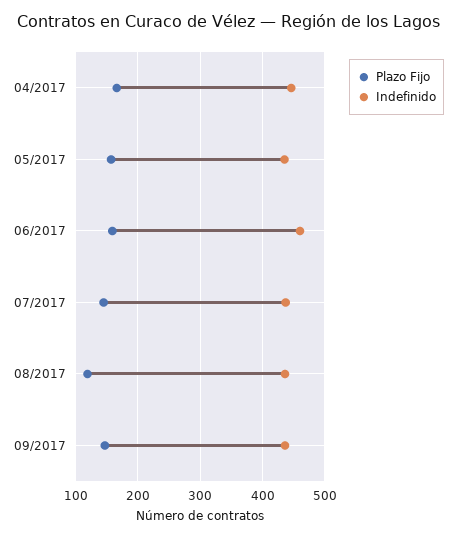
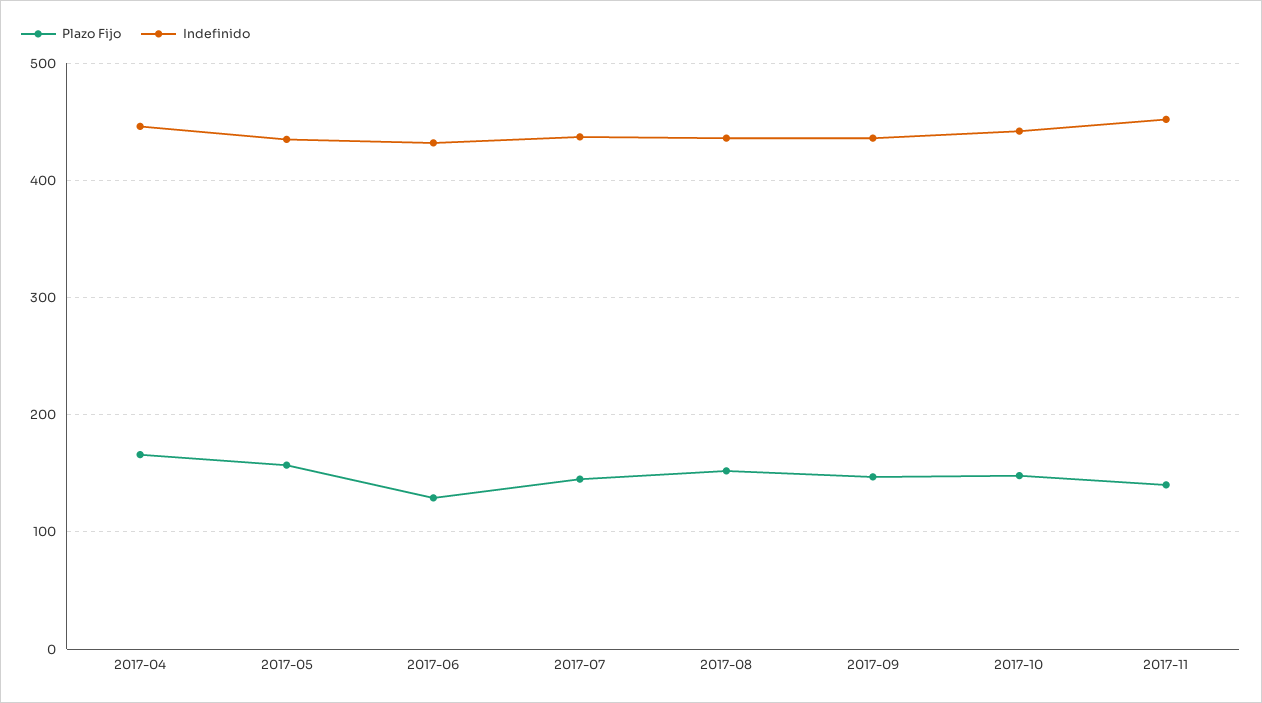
Plazo Fijo, 06/2017: 160 -> 130
Indefinido, 06/2017: 460 -> 430
Plazo Fijo, 08/2017: 120 -> 150
Plazo Fijo, 2017-10: none -> 150
Indefinido, 2017-10: none -> 440
Plazo Fijo, 2017-11: none -> 140
Indefinido, 2017-11: none -> 450

